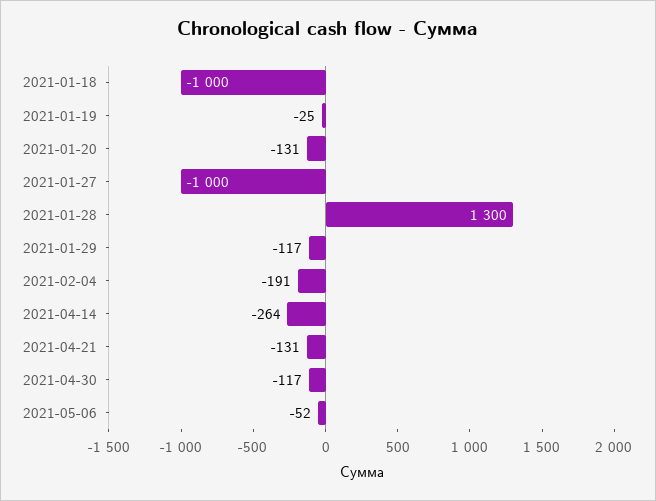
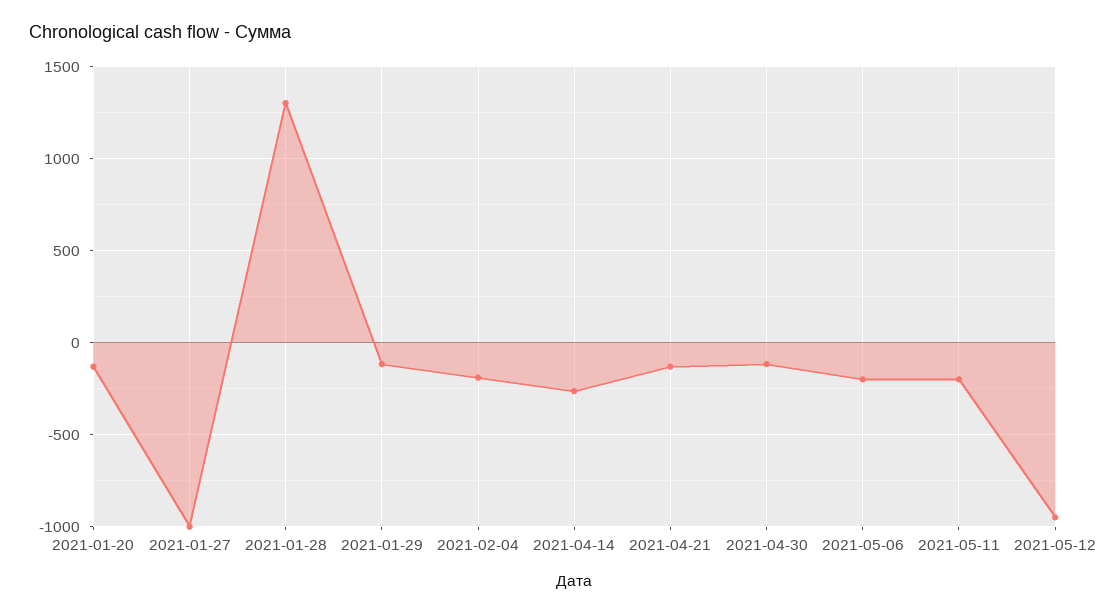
2021-01-18: -1000 -> none
2021-01-19: -25 -> none
2021-05-06: -52 -> -200
2021-05-11: none -> -200
2021-05-12: none -> -950

